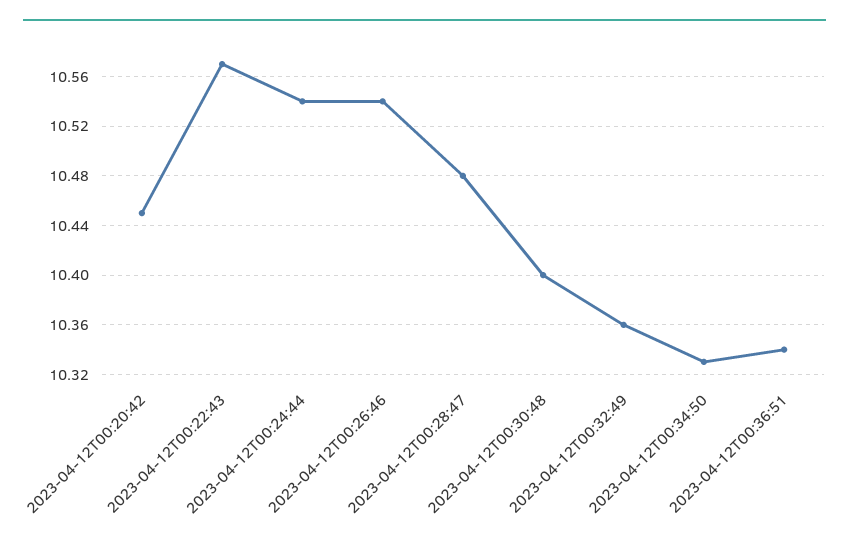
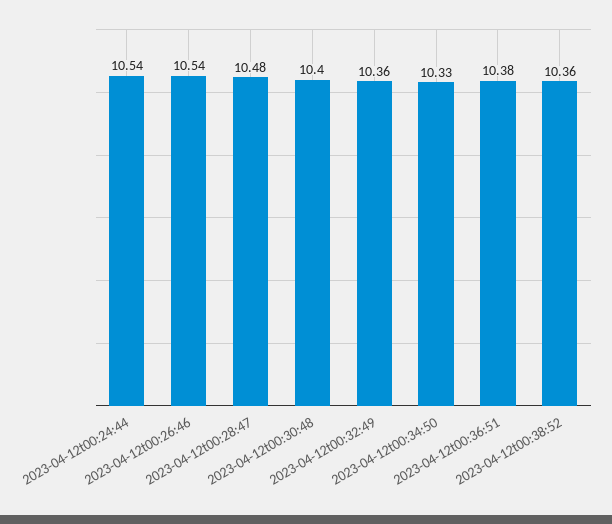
2023-04-12T00:20:42: 10.45 -> none
2023-04-12T00:22:43: 10.57 -> none
2023-04-12T00:36:51: 10.34 -> 10.38
2023-04-12t00:38:52: none -> 10.36

